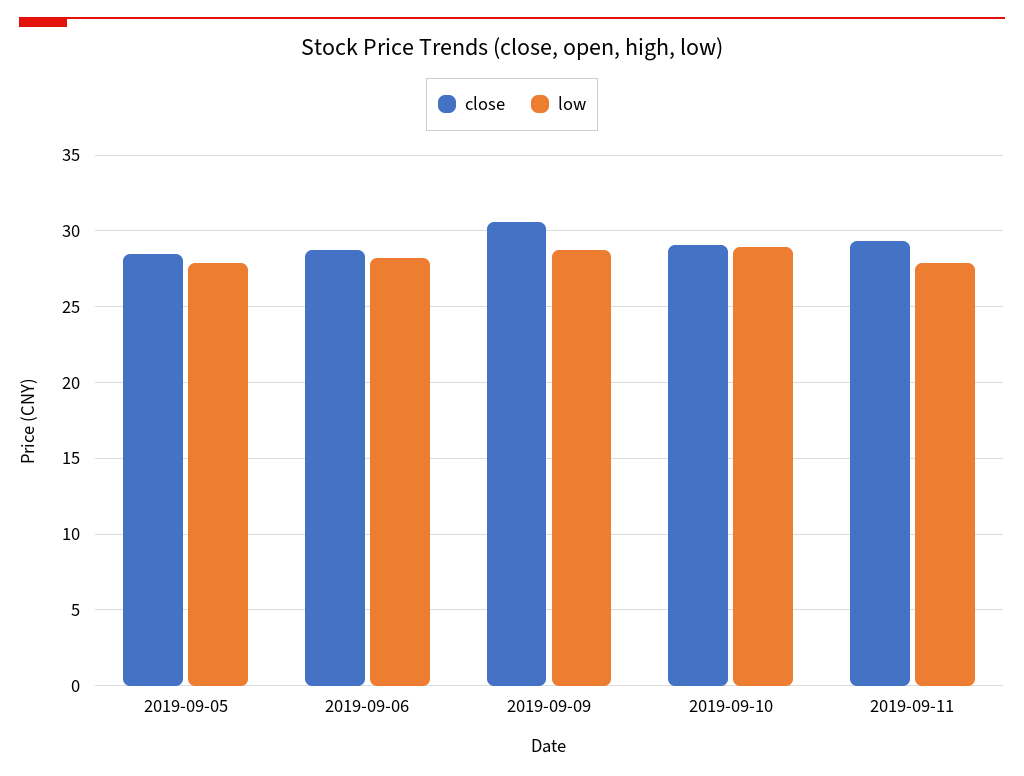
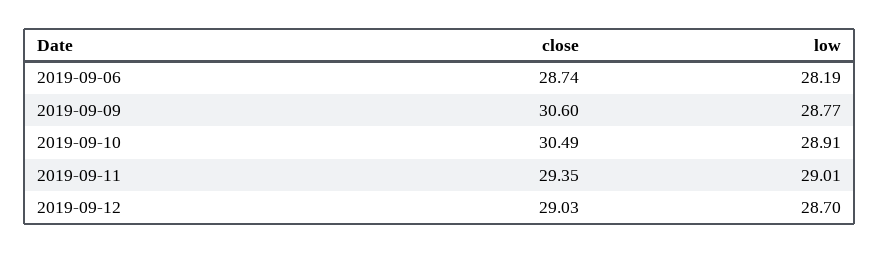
close, 2019-09-05: 28.5 -> none
low, 2019-09-05: 28 -> none
close, 2019-09-10: 29 -> 30.49
low, 2019-09-11: 28 -> 29.01
close, 2019-09-12: none -> 29.03
low, 2019-09-12: none -> 28.7

